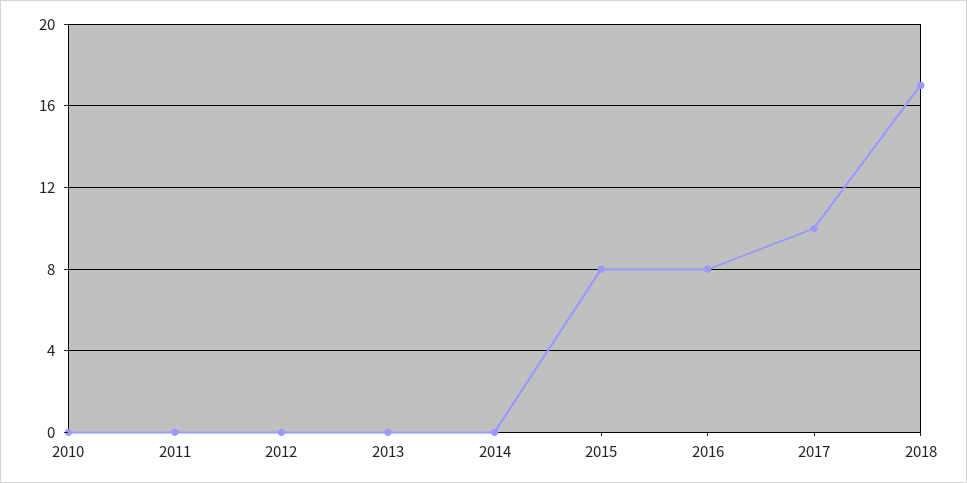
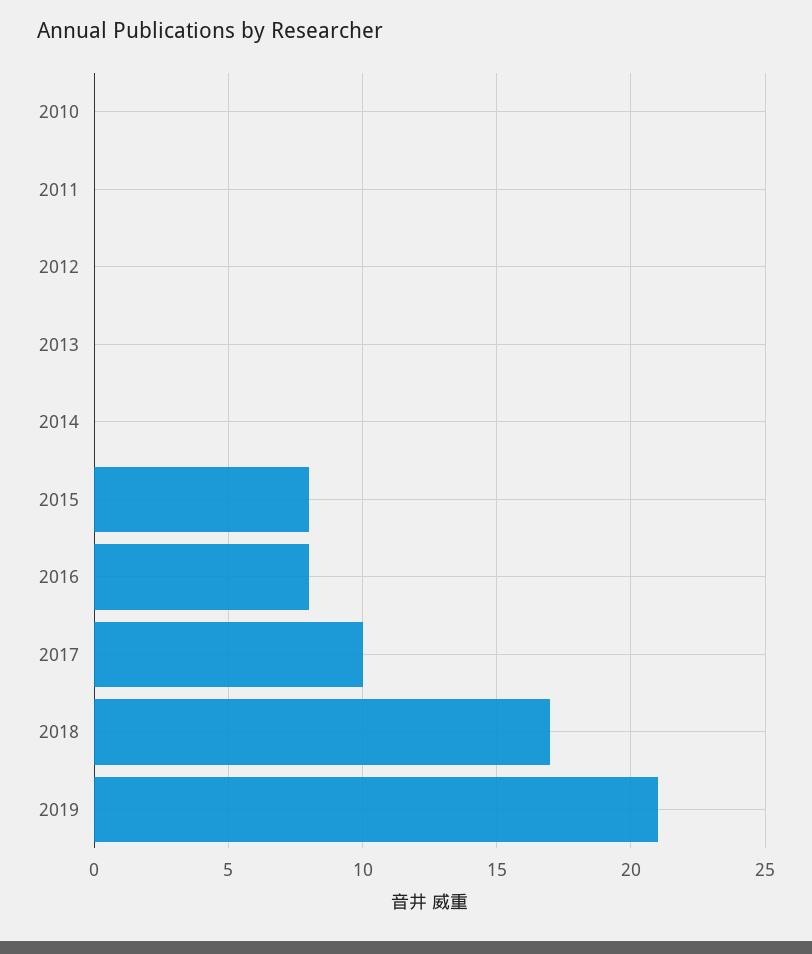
2019: none -> 21

